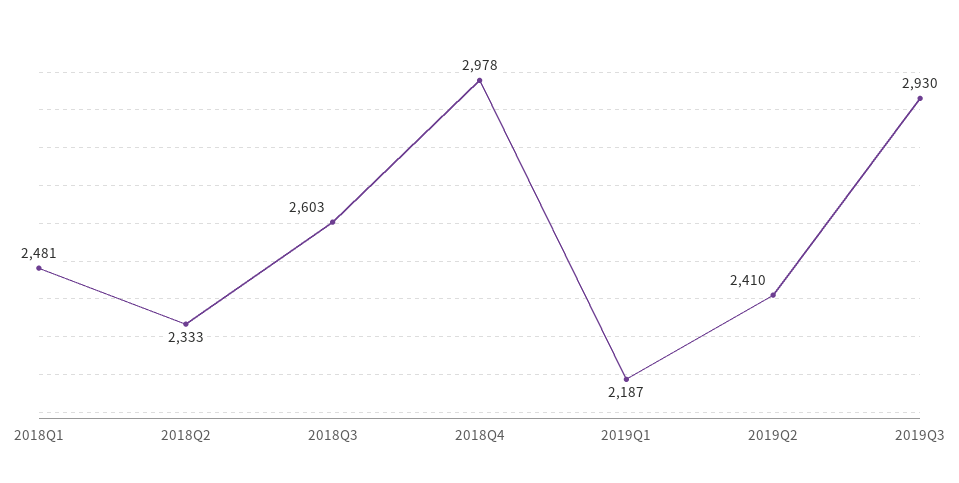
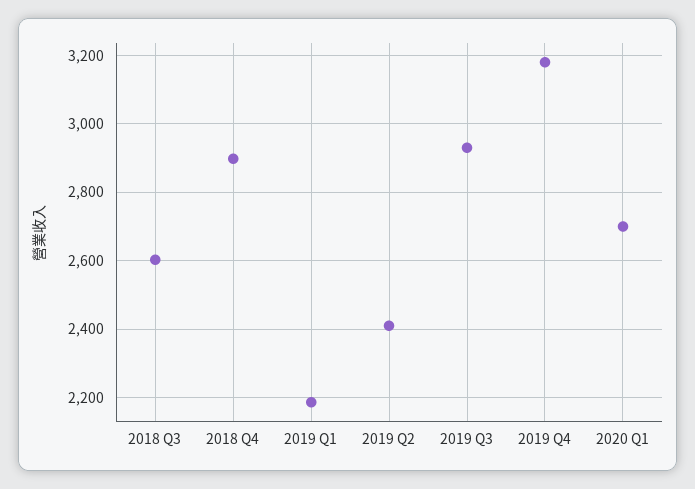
2018Q1: 2481 -> none
2018Q2: 2333 -> none
2018Q4: 2978 -> 2900
2019 Q4: none -> 3180
2020 Q1: none -> 2700

